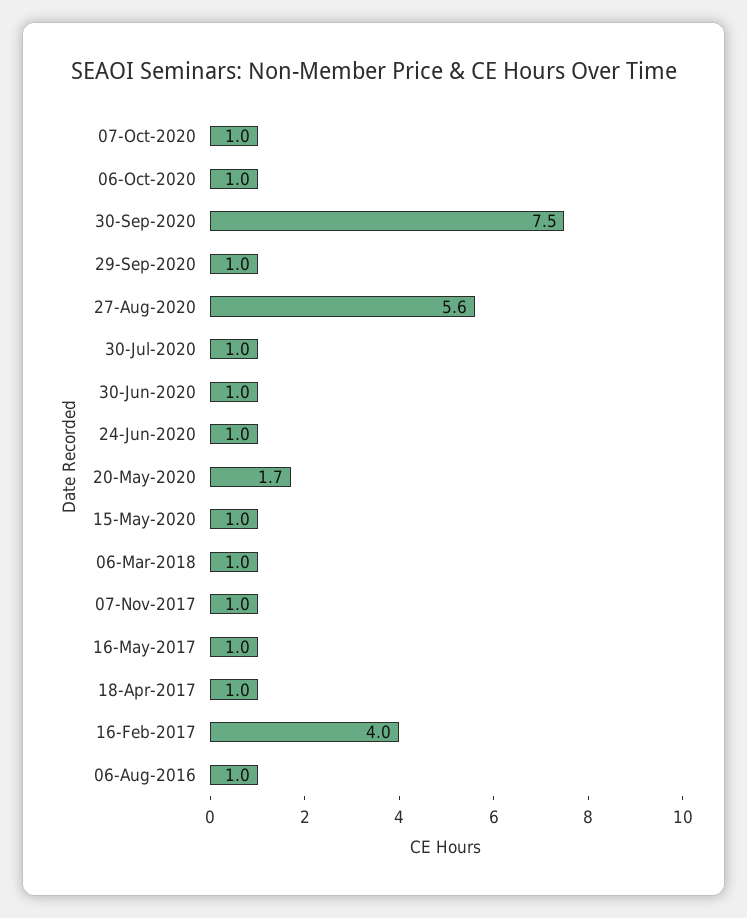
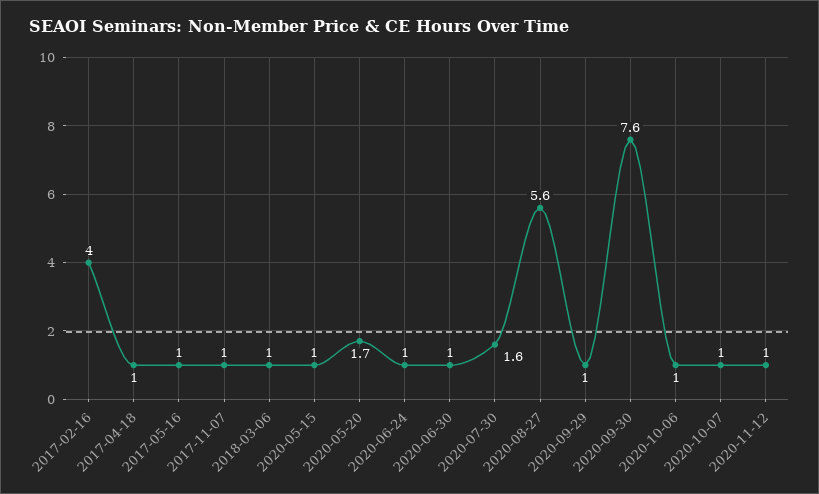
30-Sep-2020: 7.5 -> 7.6
30-Jul-2020: 1 -> 1.6
06-Aug-2016: 1 -> none
2020-11-12: none -> 1

